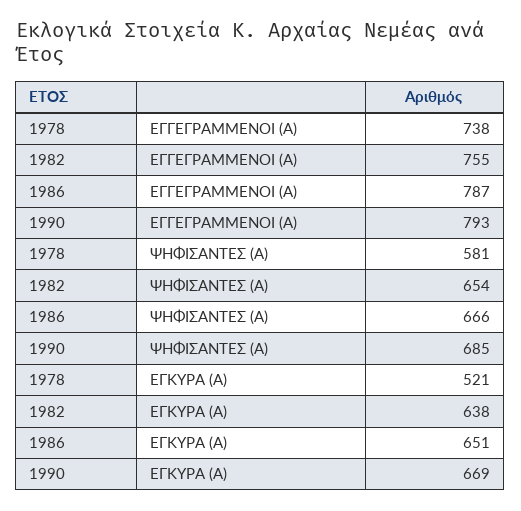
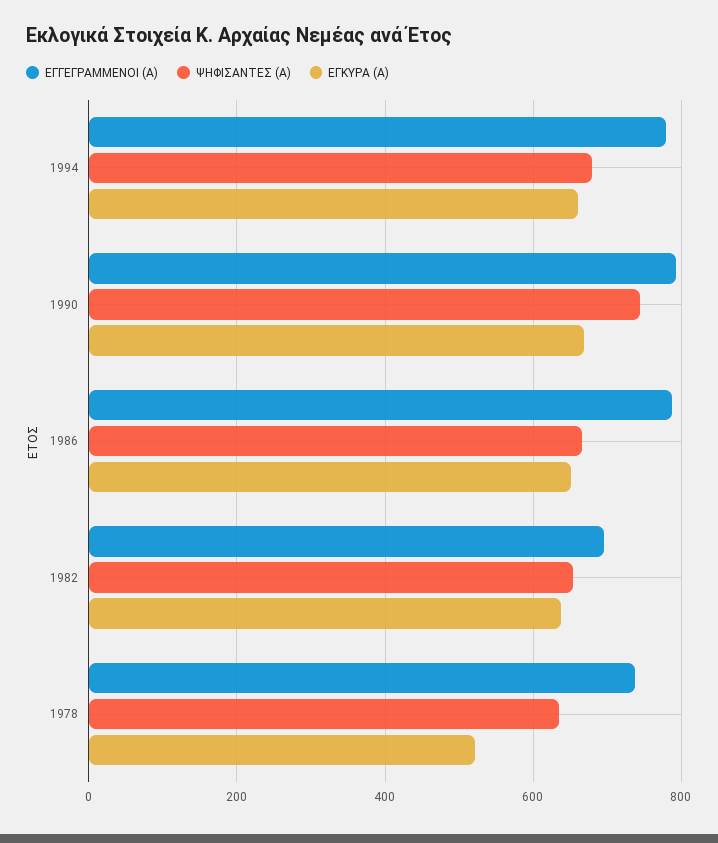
ΕΓΓΕΓΡΑΜΜΕΝΟΙ (Α), 1982: 755 -> 700
ΨΗΦΙΣΑΝΤΕΣ (Α), 1978: 581 -> 640
ΨΗΦΙΣΑΝΤΕΣ (Α), 1990: 685 -> 740
ΕΓΓΕΓΡΑΜΜΕΝΟΙ (Α), 1994: none -> 780
ΨΗΦΙΣΑΝΤΕΣ (Α), 1994: none -> 680
ΕΓΚΥΡΑ (Α), 1994: none -> 660

